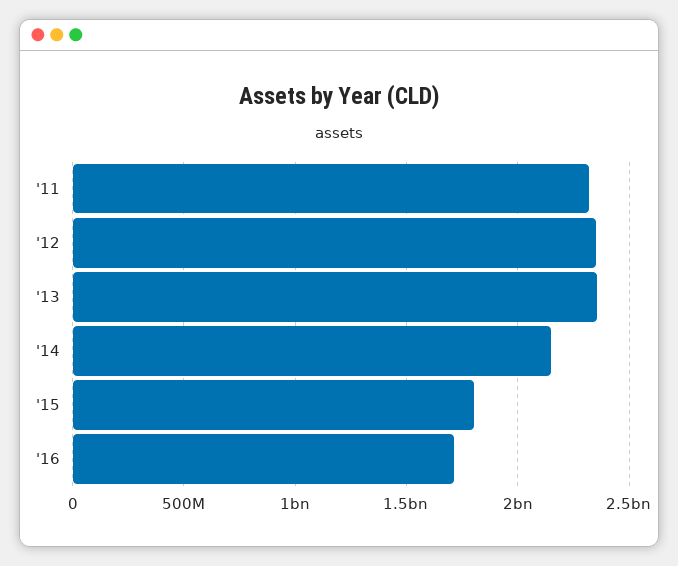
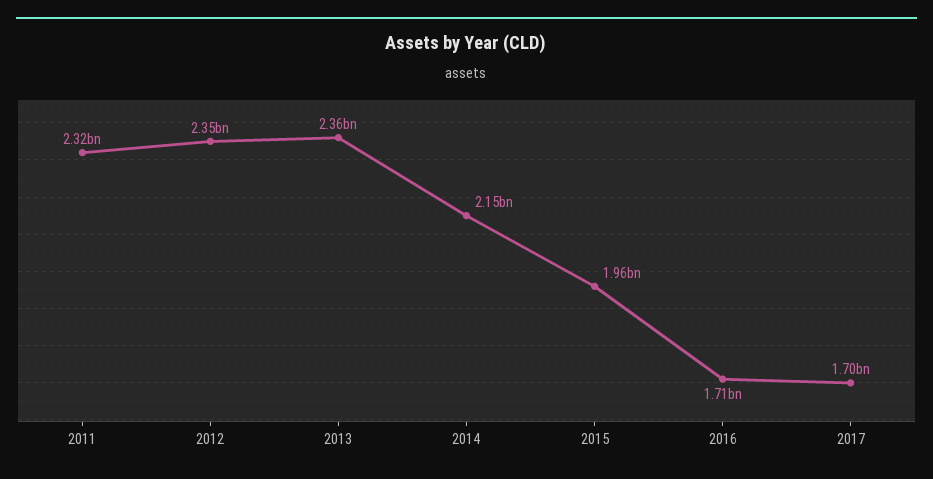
'15: 1800000000 -> 1960000000
2017: none -> 1700000000

